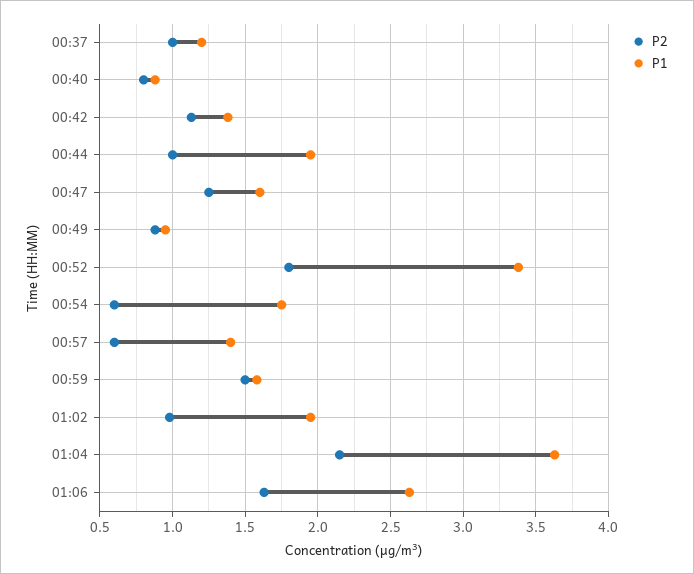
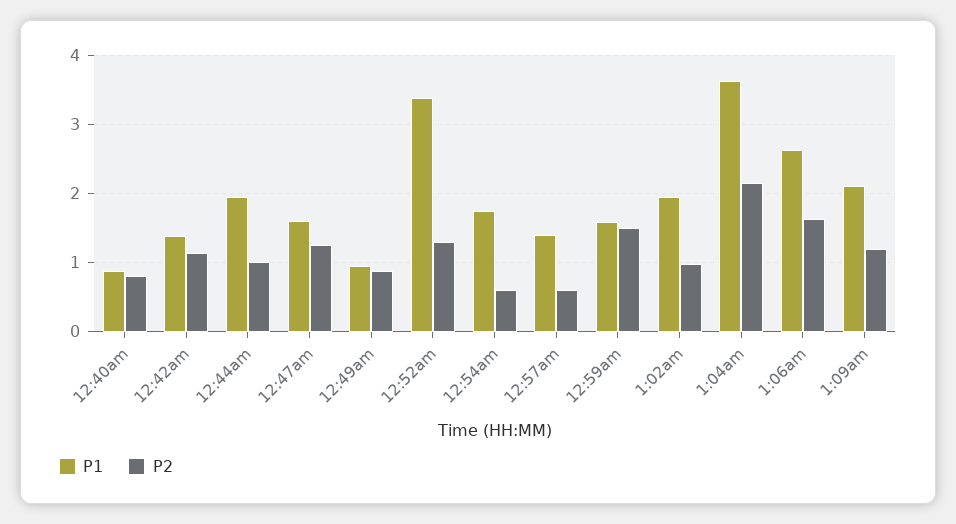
P2, 00:37: 1 -> none
P1, 00:37: 1.2 -> none
P2, 00:52: 1.8 -> 1.3
P1, 1:09am: none -> 2.1
P2, 1:09am: none -> 1.2

